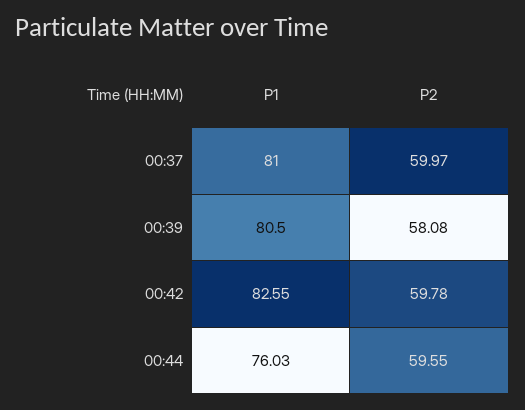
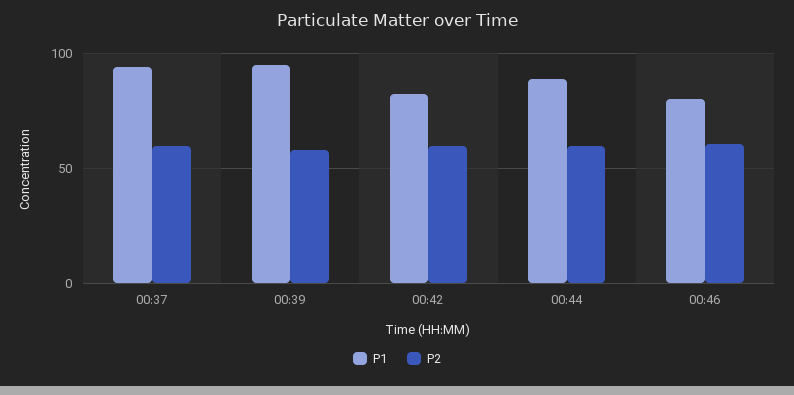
P1, 00:37: 81 -> 95
P1, 00:39: 80.5 -> 95
P1, 00:44: 76.03 -> 90
P1, 00:46: none -> 80
P2, 00:46: none -> 60

